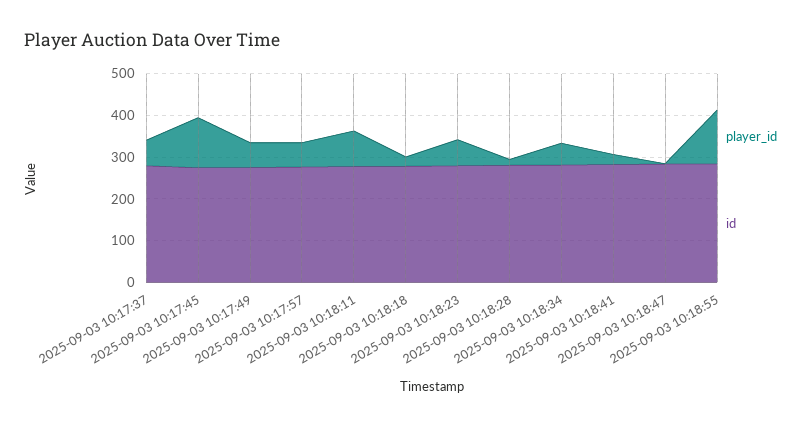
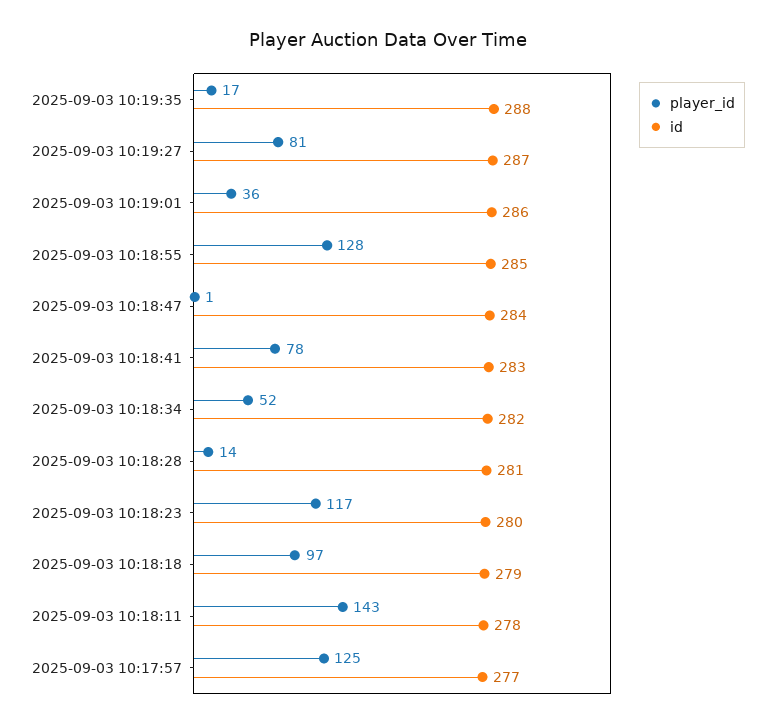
player_id, 2025-09-03 10:17:37: 60 -> none
id, 2025-09-03 10:17:37: 280 -> none
player_id, 2025-09-03 10:17:45: 120 -> none
id, 2025-09-03 10:17:45: 280 -> none
player_id, 2025-09-03 10:17:49: 60 -> none
id, 2025-09-03 10:17:49: 280 -> none
player_id, 2025-09-03 10:17:57: 60 -> 125
player_id, 2025-09-03 10:18:11: 80 -> 143
player_id, 2025-09-03 10:18:18: 20 -> 97
player_id, 2025-09-03 10:18:23: 60 -> 117
player_id, 2025-09-03 10:18:41: 20 -> 78
player_id, 2025-09-03 10:19:35: none -> 17
id, 2025-09-03 10:19:35: none -> 288
player_id, 2025-09-03 10:19:27: none -> 81
id, 2025-09-03 10:19:27: none -> 287
player_id, 2025-09-03 10:19:01: none -> 36
id, 2025-09-03 10:19:01: none -> 286

